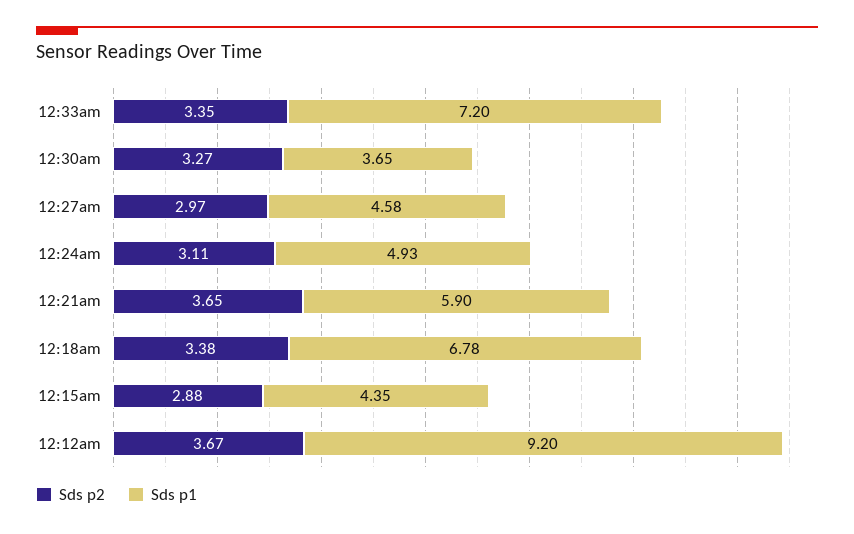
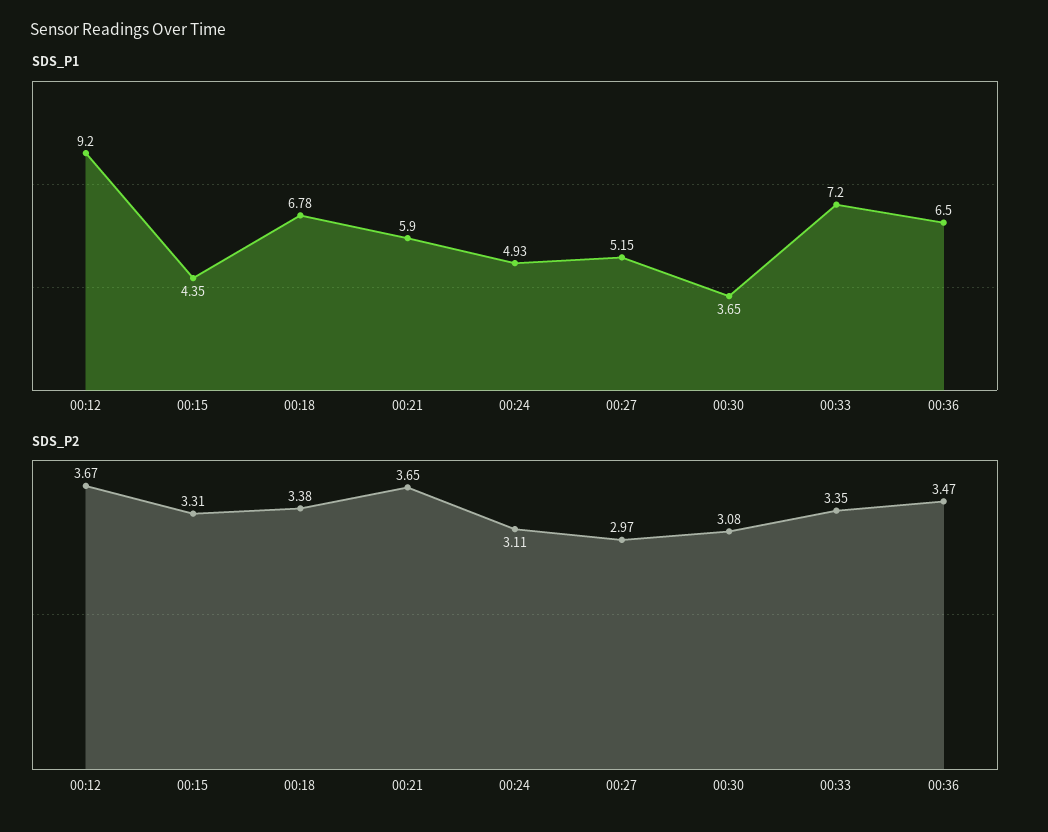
Sds p2, 12:30am: 3.27 -> 3.08
Sds p1, 12:27am: 4.58 -> 5.15
Sds p2, 12:15am: 2.88 -> 3.31
Sds p1, 00:36: none -> 6.5
Sds p2, 00:36: none -> 3.47

